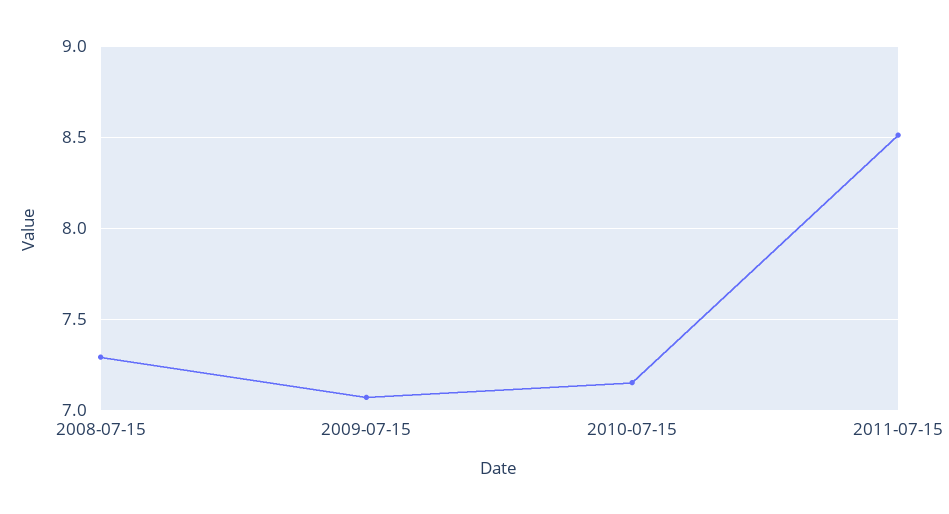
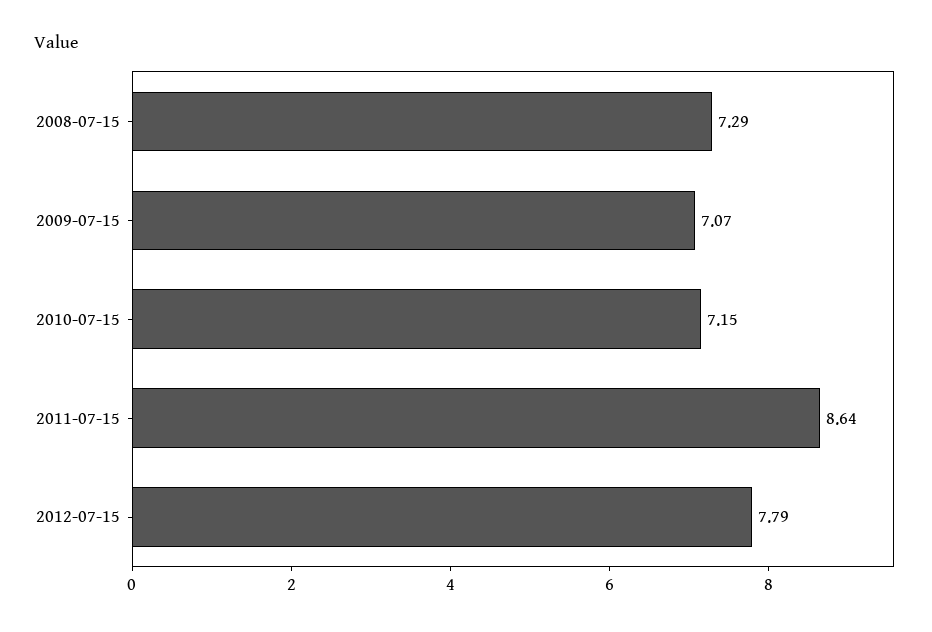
2011-07-15: 8.5 -> 8.64
2012-07-15: none -> 7.79

